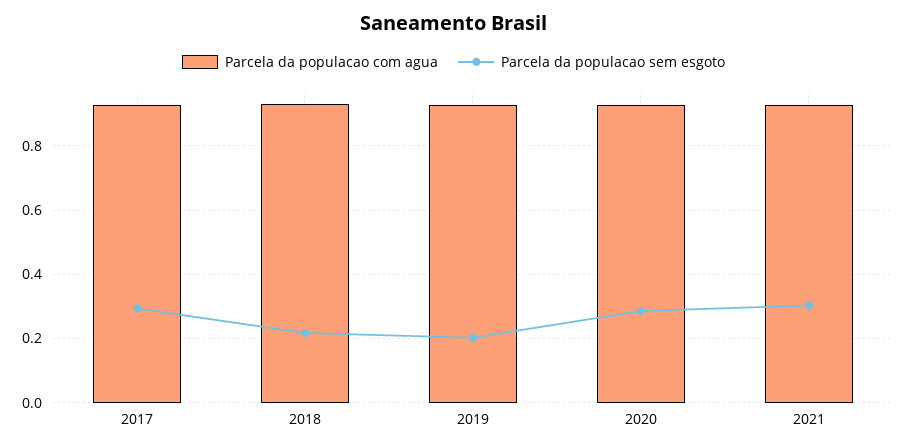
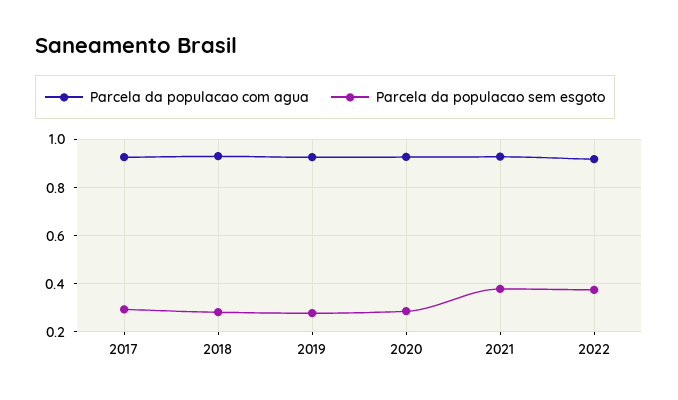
Parcela da populacao sem esgoto, 2018: 0.22 -> 0.275
Parcela da populacao sem esgoto, 2019: 0.2 -> 0.275
Parcela da populacao sem esgoto, 2021: 0.3 -> 0.375
Parcela da populacao com agua, 2022: none -> 0.925
Parcela da populacao sem esgoto, 2022: none -> 0.375

